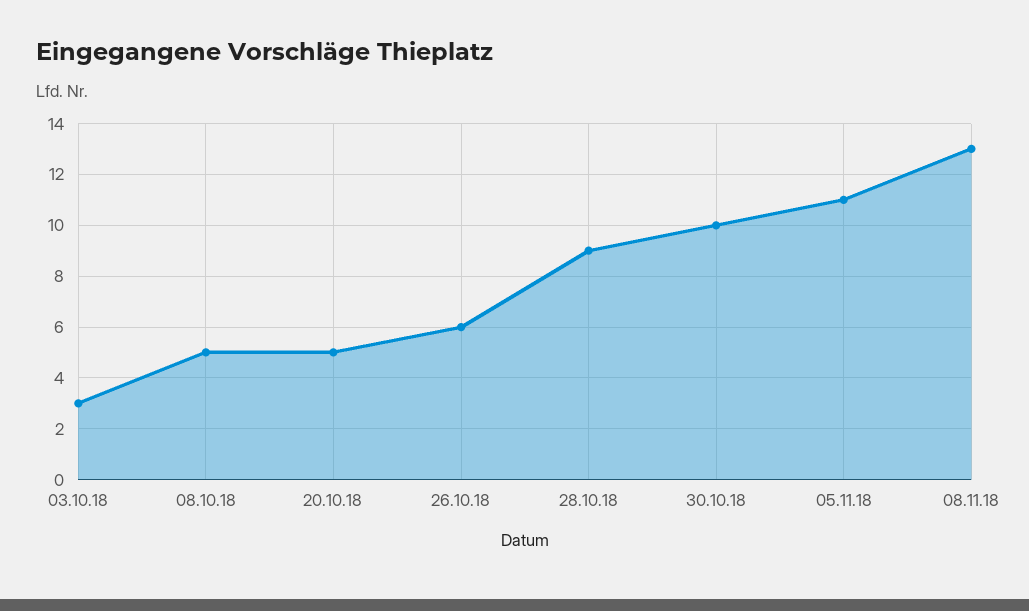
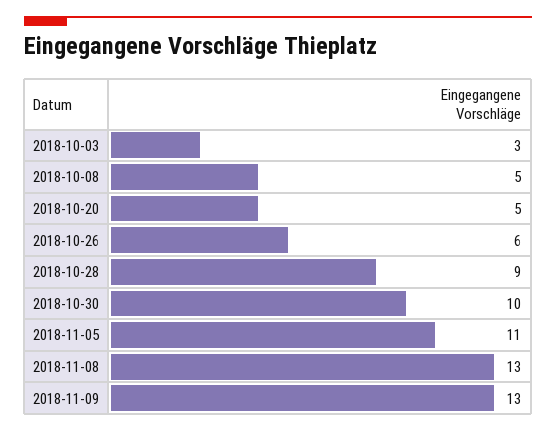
2018-11-09: none -> 13

